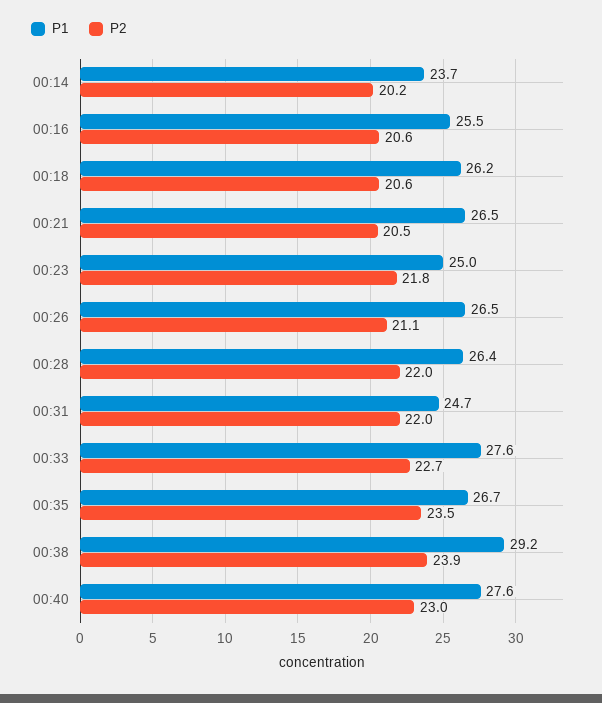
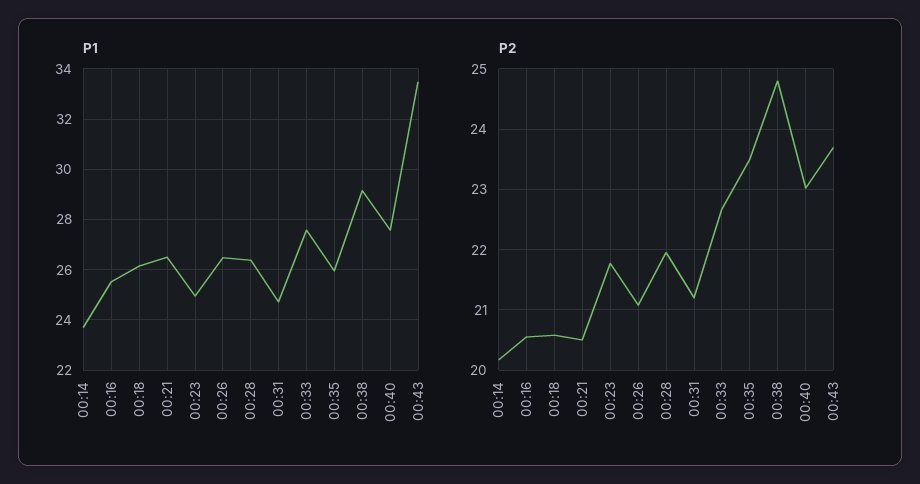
P2, 00:31: 22 -> 21.2
P1, 00:35: 26.7 -> 26
P2, 00:38: 23.9 -> 24.8
P1, 00:43: none -> 33.5
P2, 00:43: none -> 23.7

